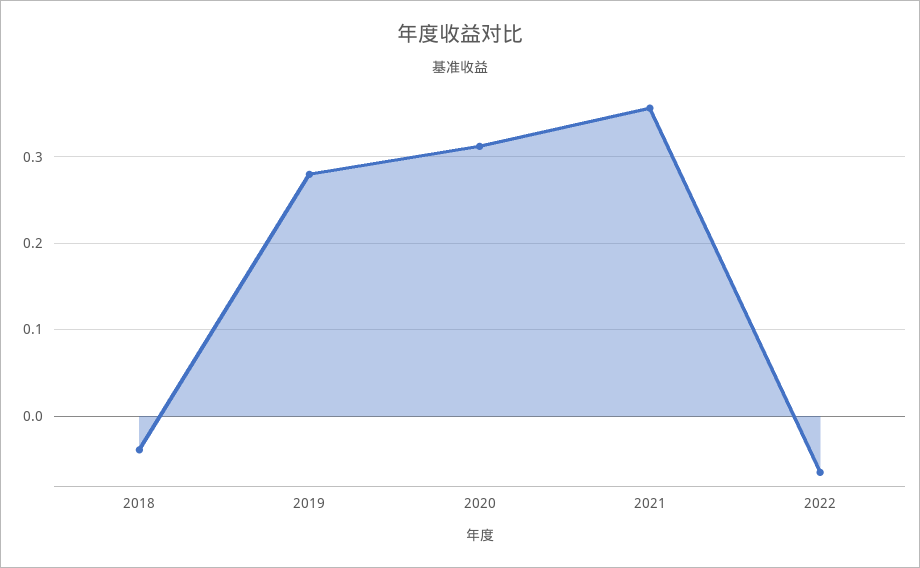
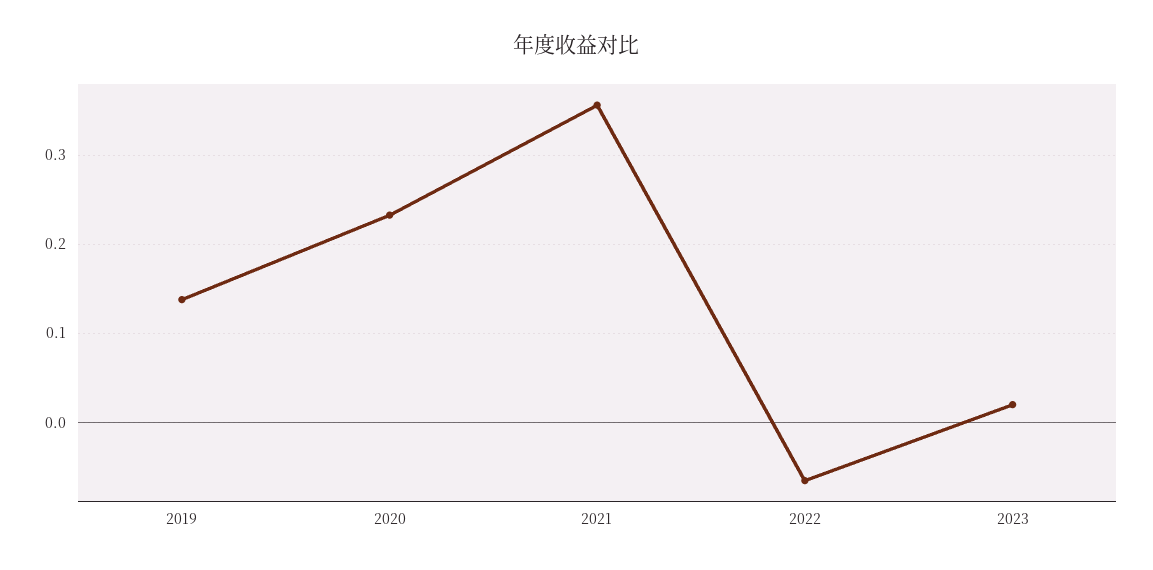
2018: -0.04 -> none
2019: 0.28 -> 0.14
2020: 0.31 -> 0.23
2023: none -> 0.02

